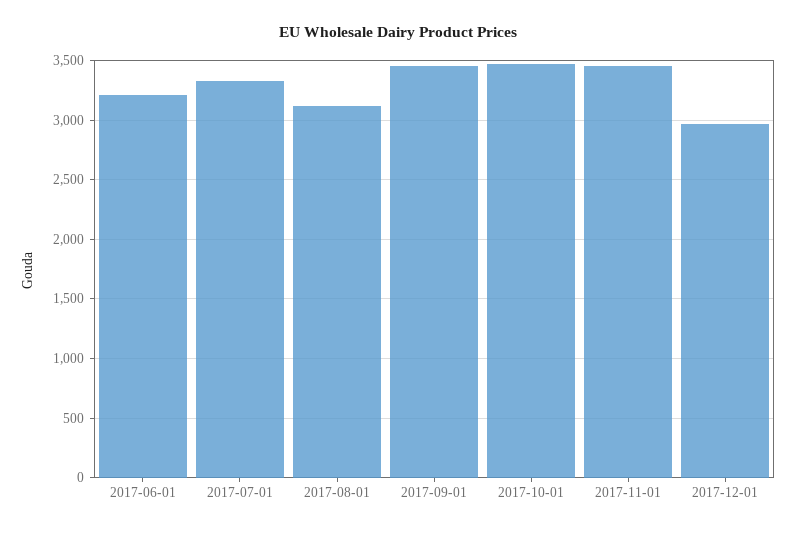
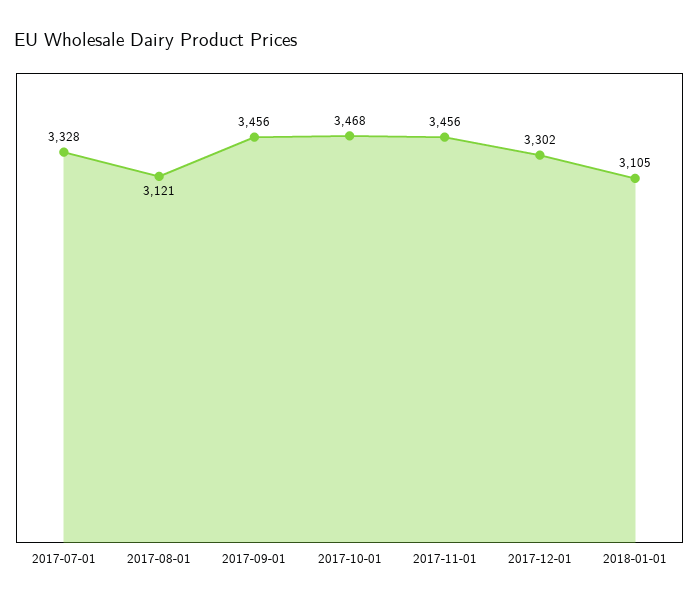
2017-06-01: 3200 -> none
2017-12-01: 3000 -> 3302
2018-01-01: none -> 3105

